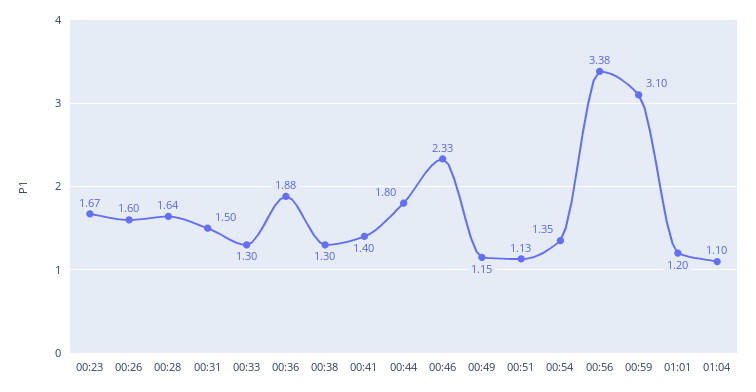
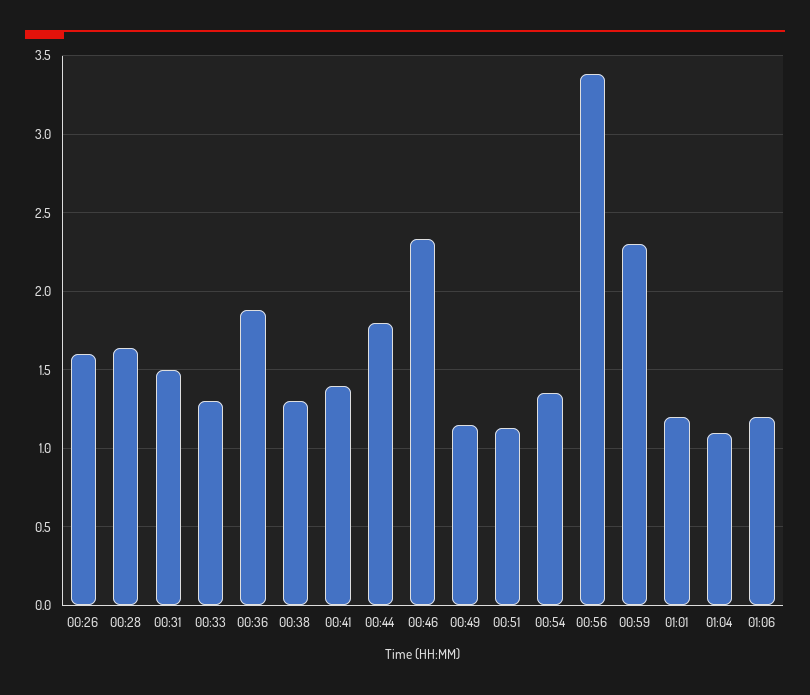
00:23: 1.67 -> none
00:59: 3.1 -> 2.3
01:06: none -> 1.2

